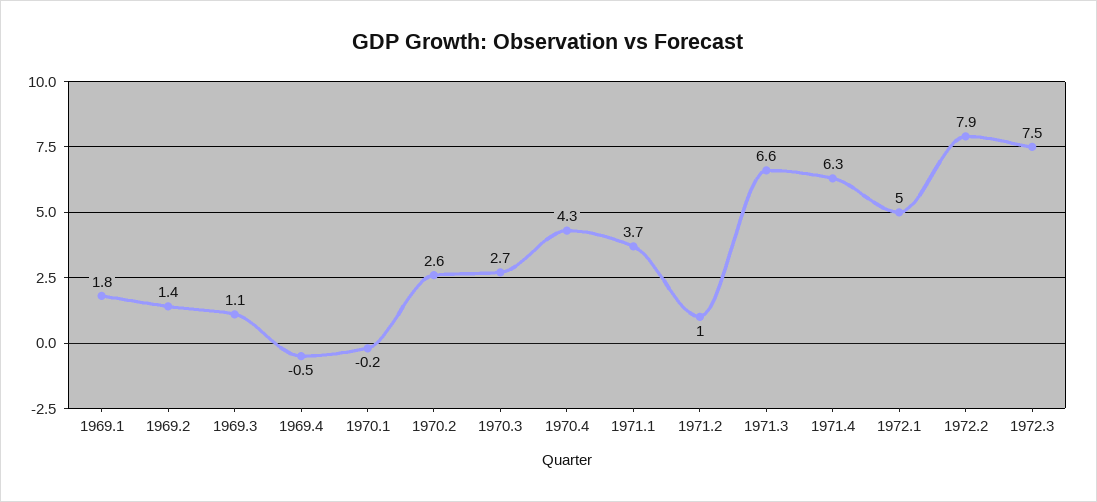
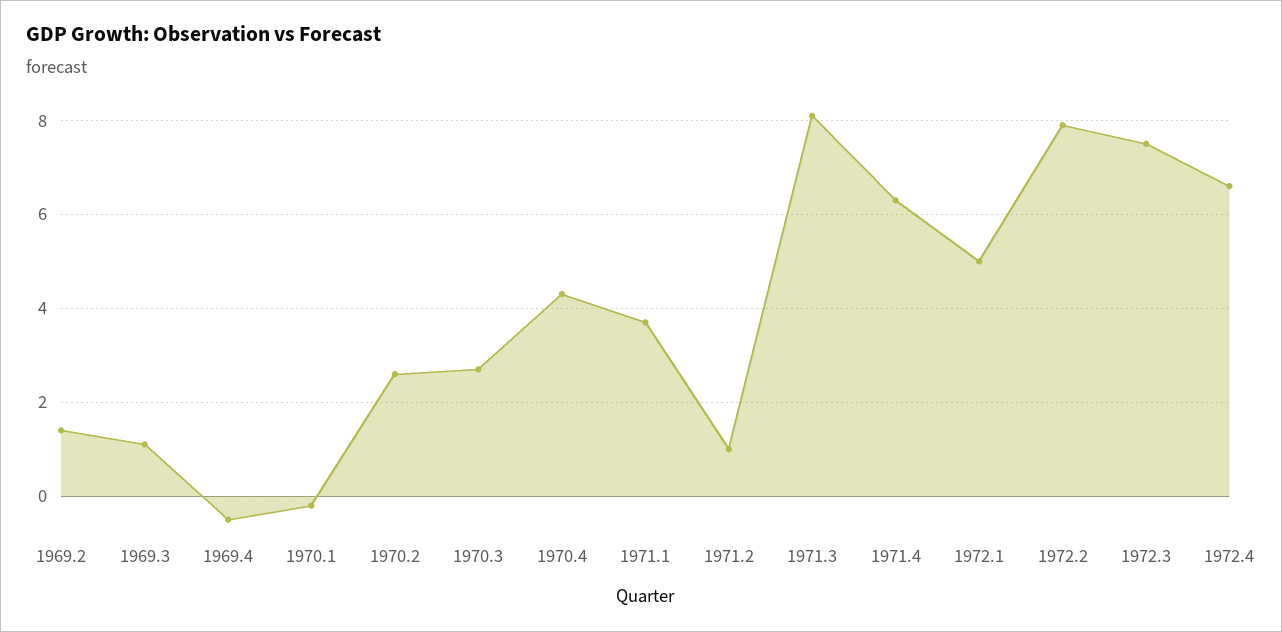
1969.1: 1.8 -> none
1971.3: 6.6 -> 8
1972.4: none -> 6.5

